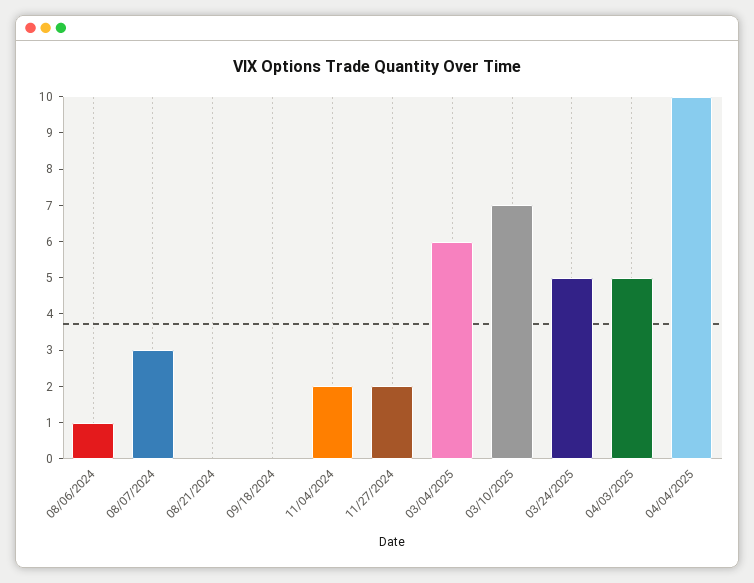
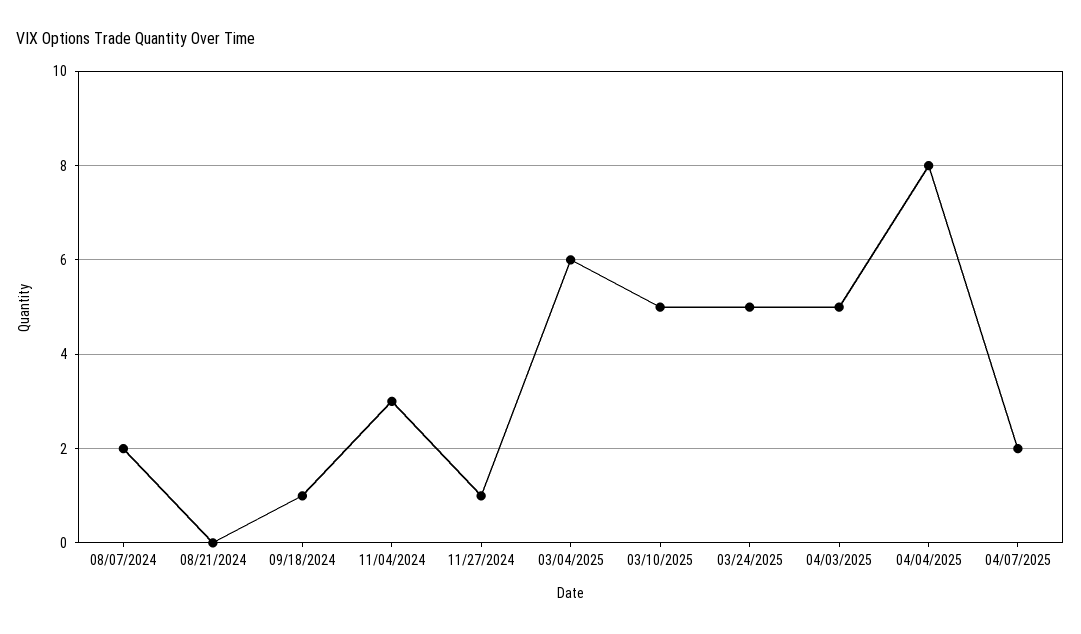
08/06/2024: 1 -> none
08/07/2024: 3 -> 2
09/18/2024: 0 -> 1
11/04/2024: 2 -> 3
11/27/2024: 2 -> 1
03/10/2025: 7 -> 5
04/04/2025: 10 -> 8
04/07/2025: none -> 2

